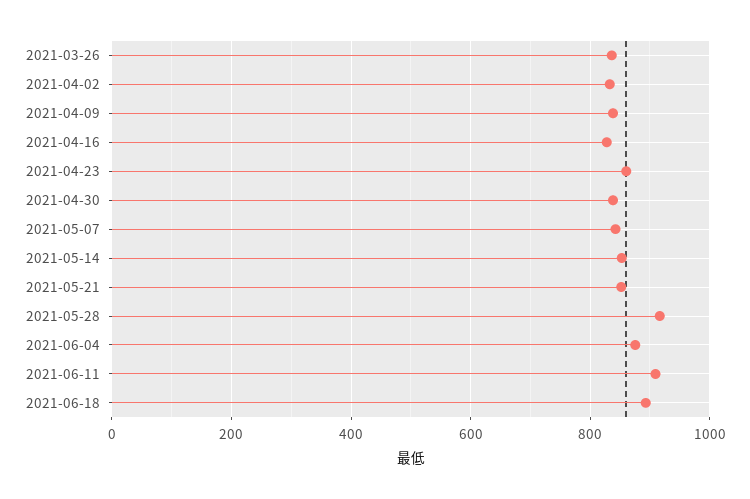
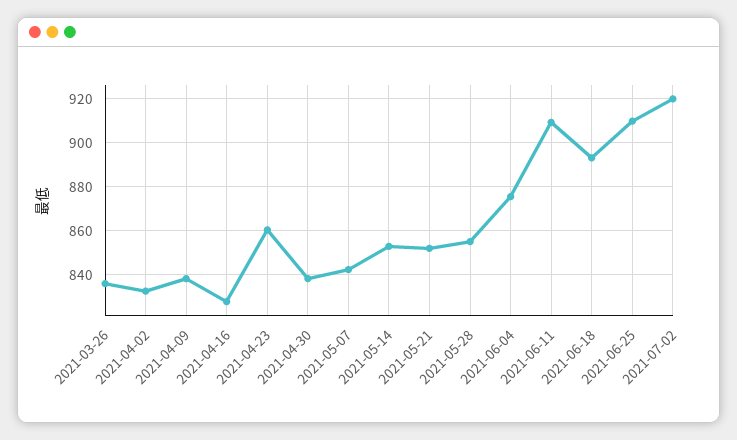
2021-05-28: 920 -> 855
2021-06-25: none -> 910
2021-07-02: none -> 920

